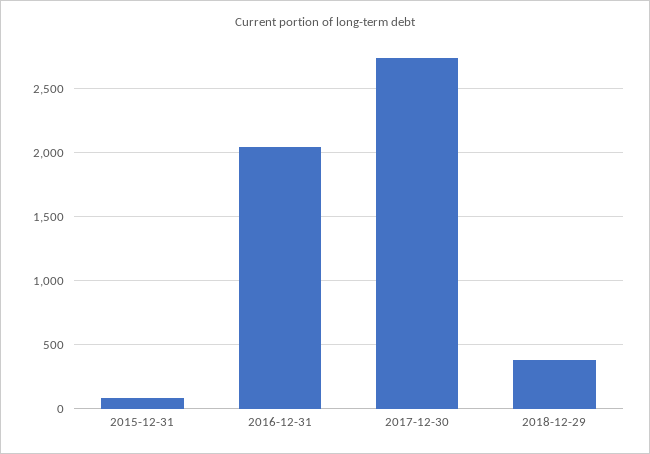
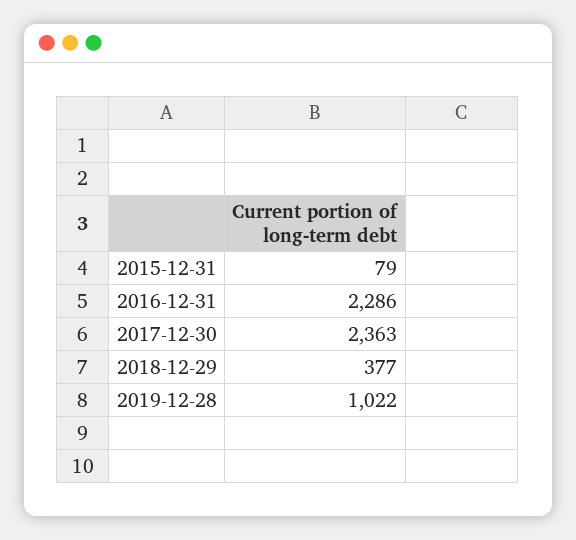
2016-12-31: 2050 -> 2286
2017-12-30: 2750 -> 2363
2019-12-28: none -> 1022

